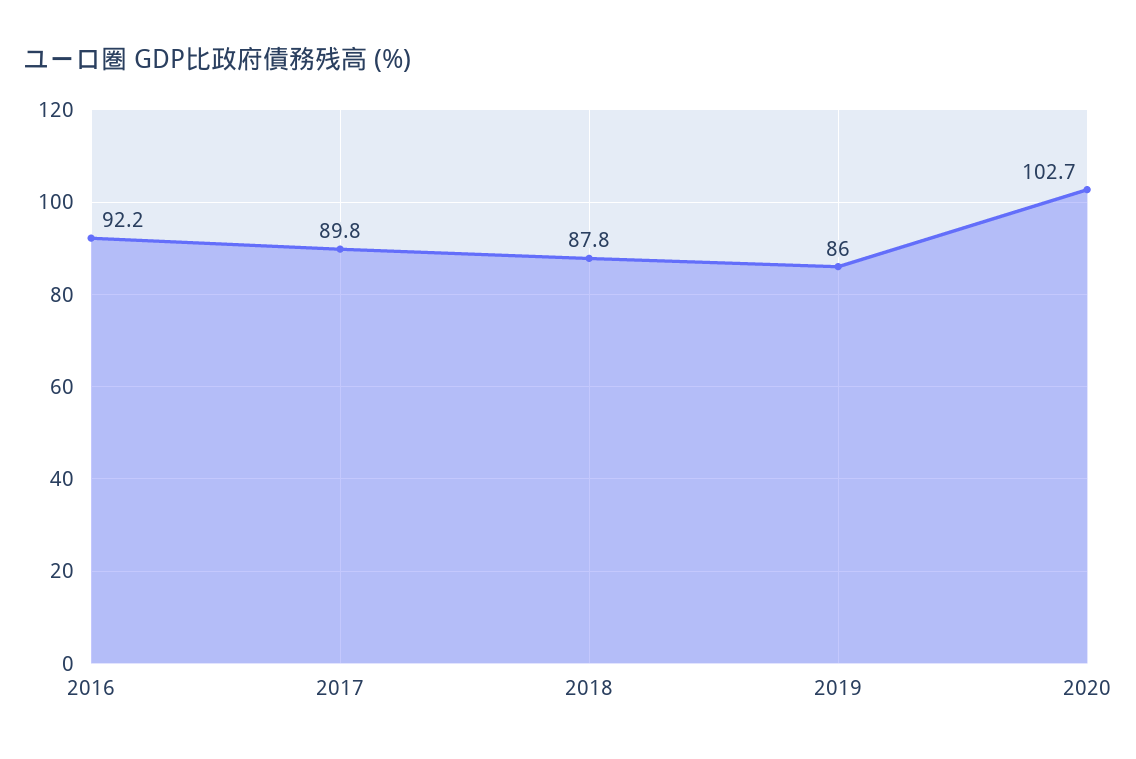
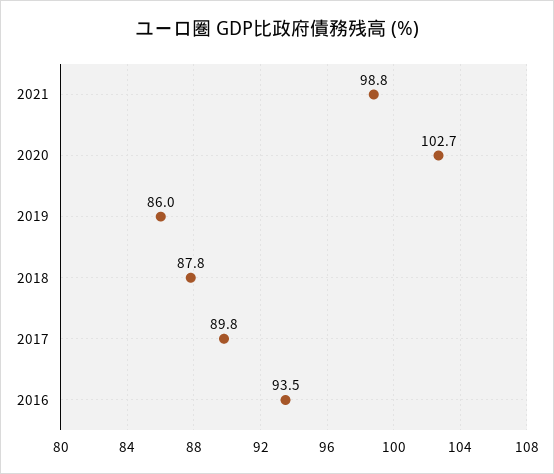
2016: 92.2 -> 93.5
2021: none -> 98.8

